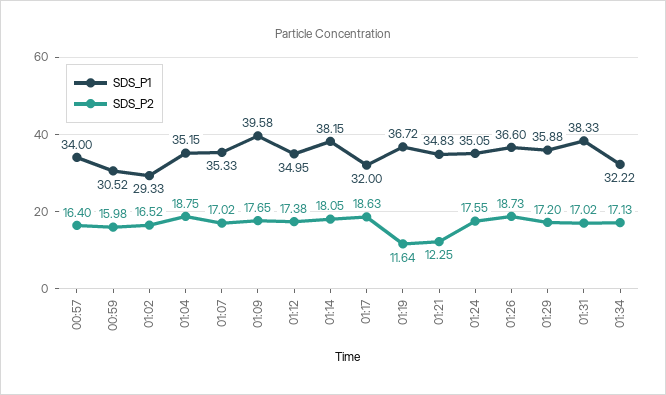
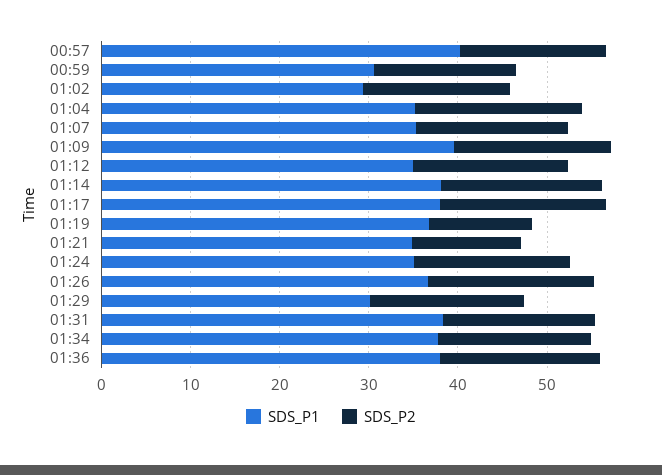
SDS_P1, 00:57: 34 -> 40
SDS_P1, 01:17: 32 -> 38
SDS_P1, 01:29: 35.88 -> 30
SDS_P1, 01:34: 32.22 -> 38
SDS_P1, 01:36: none -> 38
SDS_P2, 01:36: none -> 18

